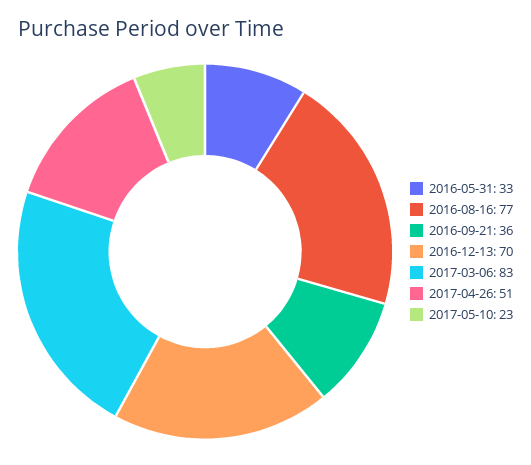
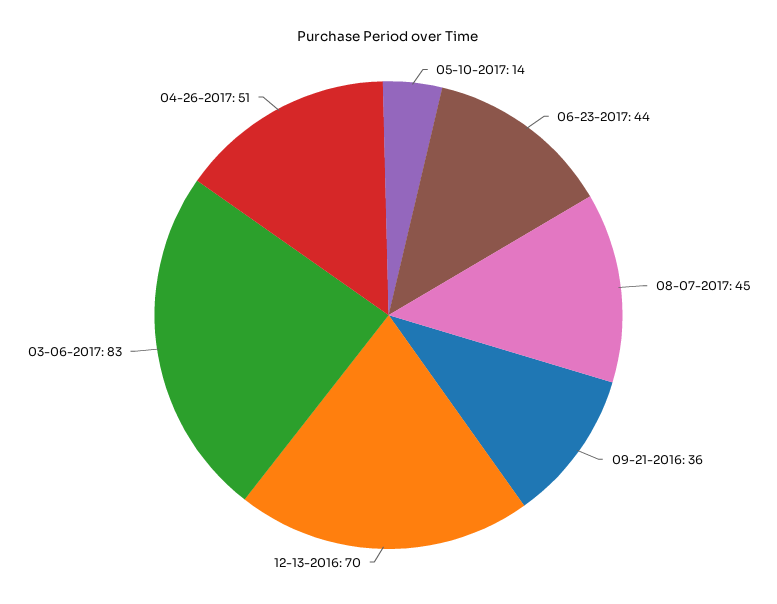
2016-05-31: 33 -> none
2016-08-16: 77 -> none
2017-05-10: 23 -> 14
06-23-2017: none -> 44
08-07-2017: none -> 45

